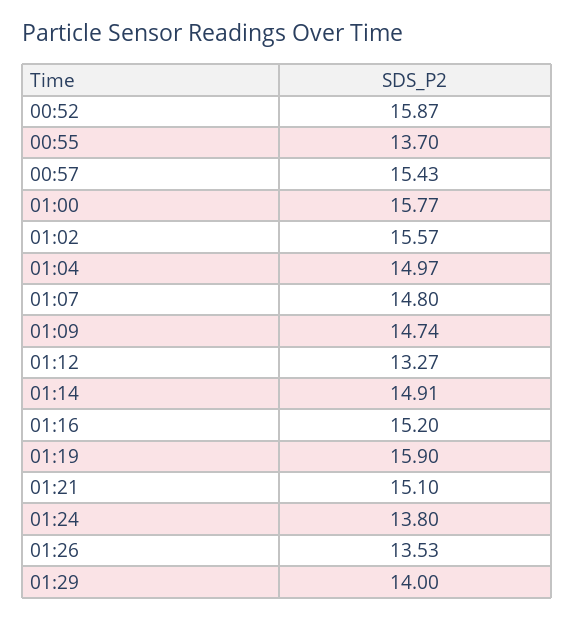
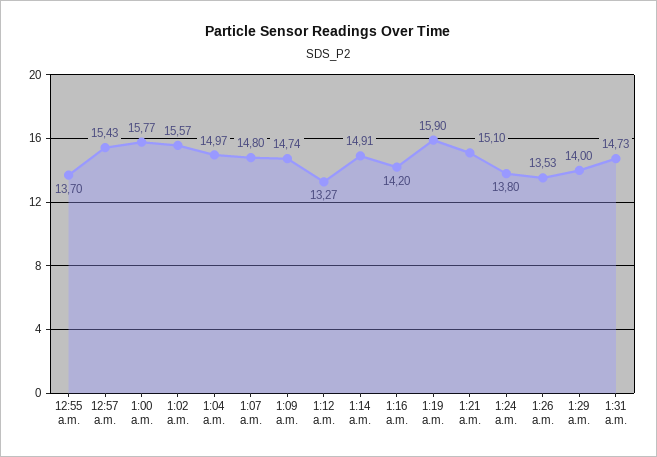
00:52: 15.87 -> none
01:16: 15.2 -> 14.2
1:31 a.m.: none -> 14.73

